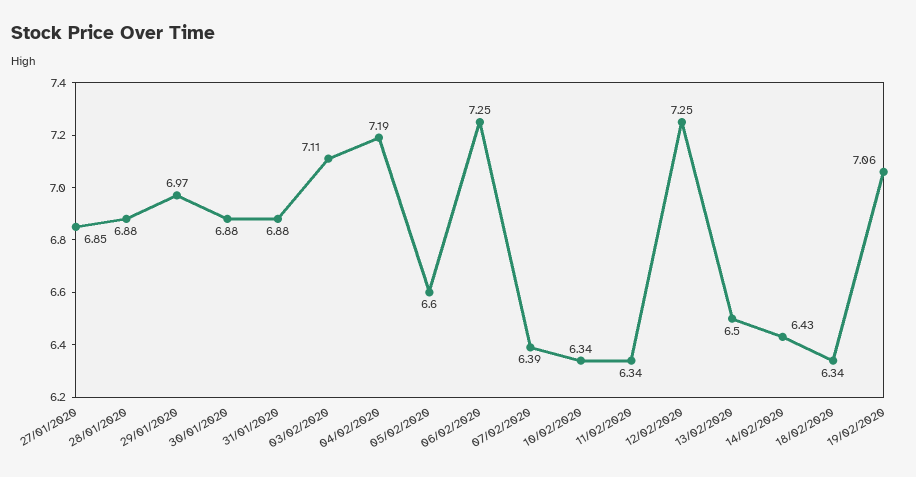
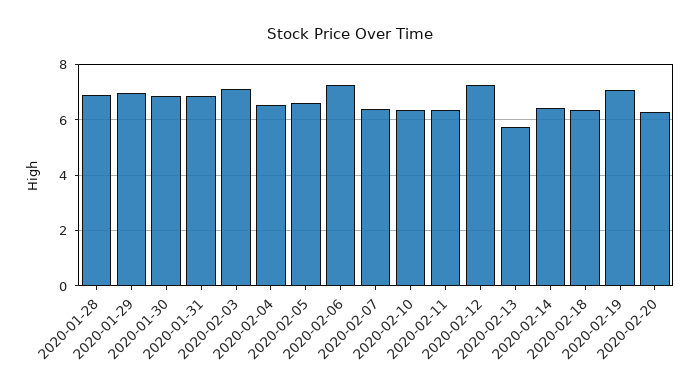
27/01/2020: 6.85 -> none
04/02/2020: 7.19 -> 6.5
13/02/2020: 6.5 -> 5.75
2020-02-20: none -> 6.25

